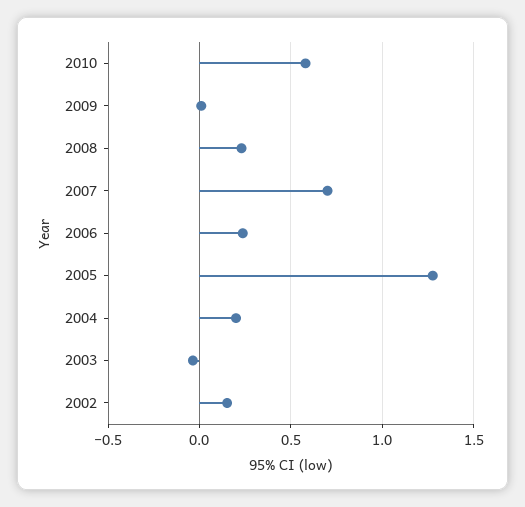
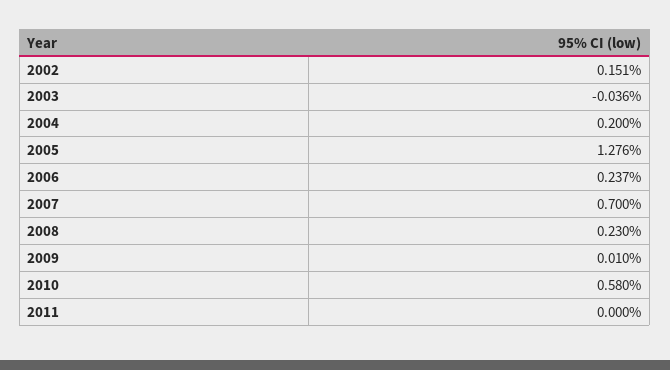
2011: none -> 0

